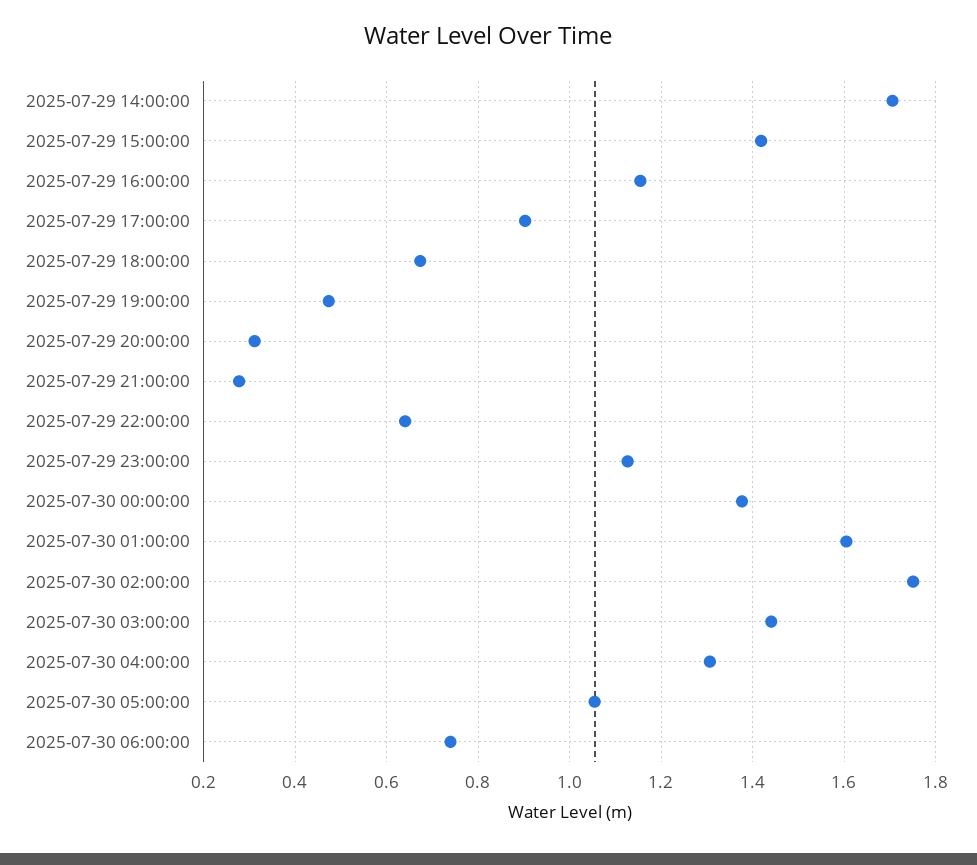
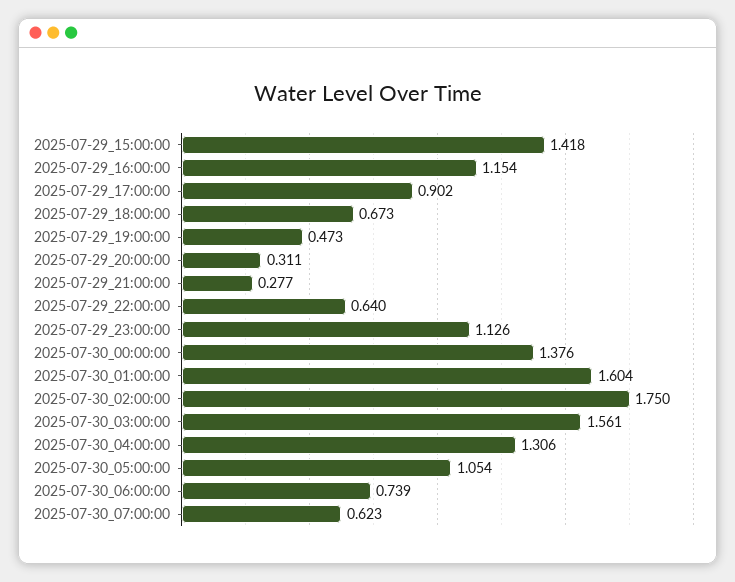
2025-07-29 14:00:00: 1.7 -> none
2025-07-30 03:00:00: 1.44 -> 1.561
2025-07-30_07:00:00: none -> 0.623

